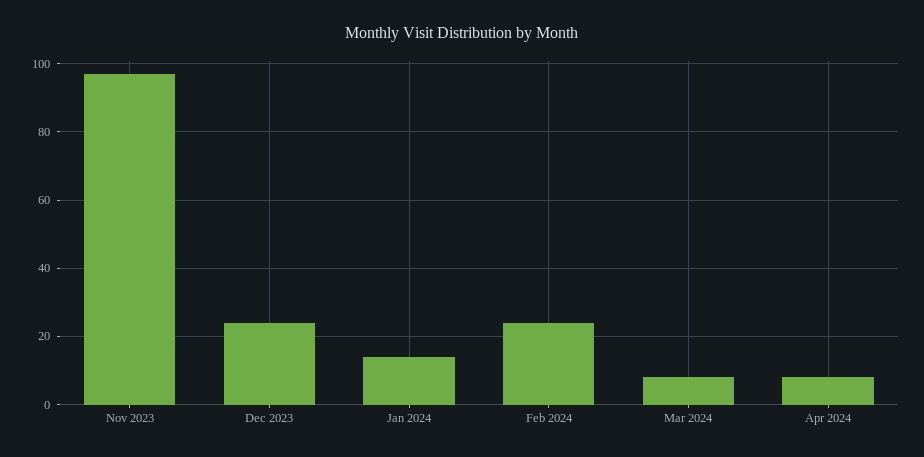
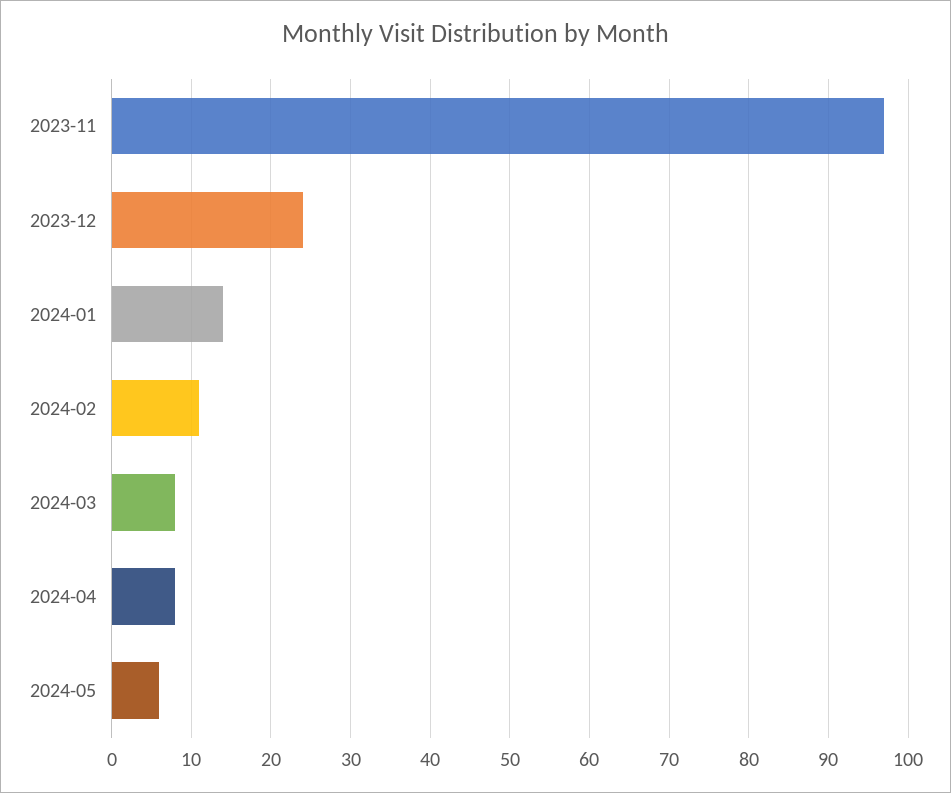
Feb 2024: 25 -> 11
2024-05: none -> 6

